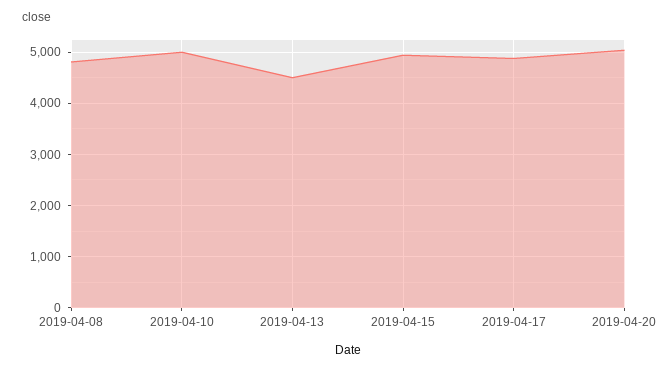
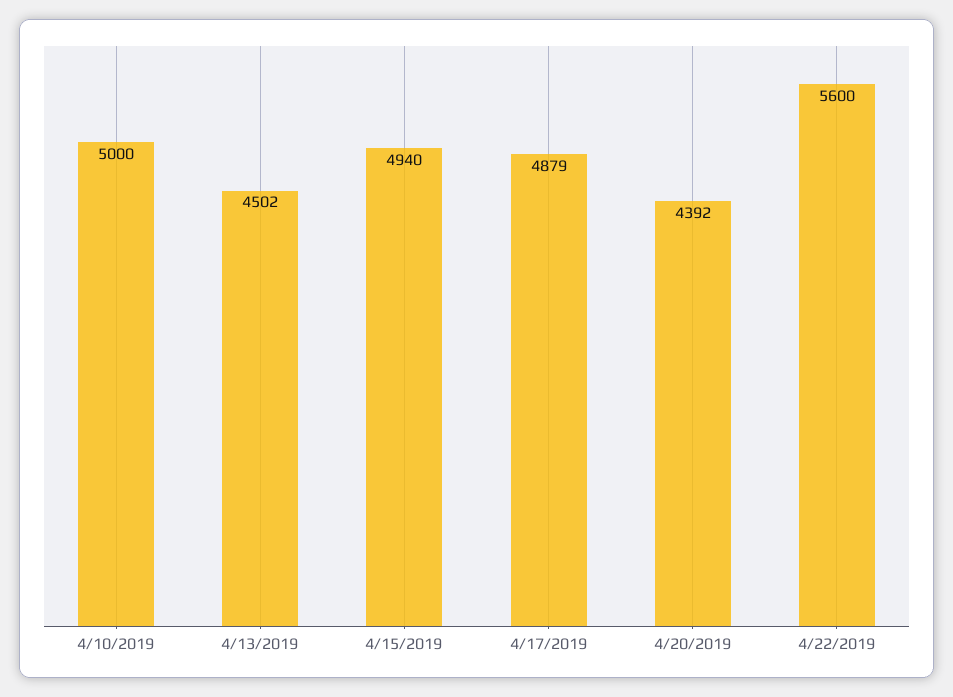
2019-04-08: 4800 -> none
2019-04-20: 5000 -> 4392
4/22/2019: none -> 5600

